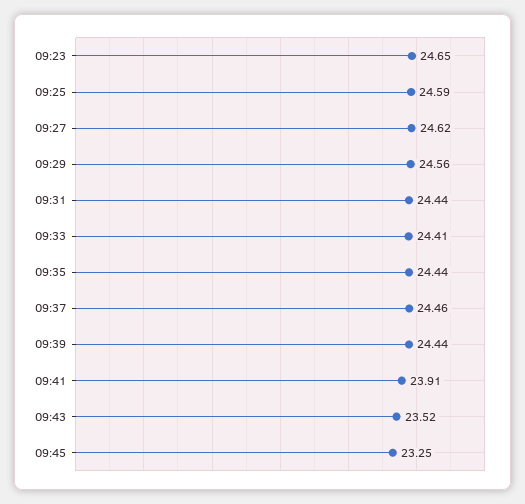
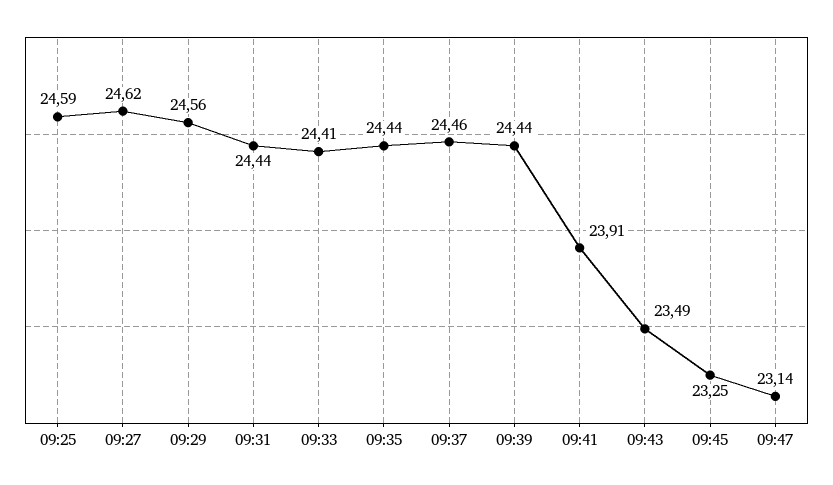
09:23: 24.65 -> none
09:43: 23.52 -> 23.49
09:47: none -> 23.14

